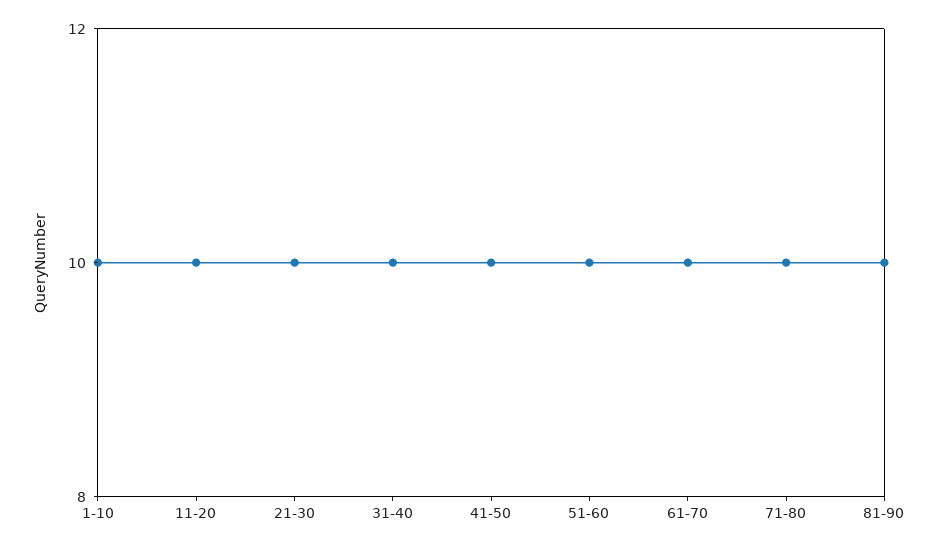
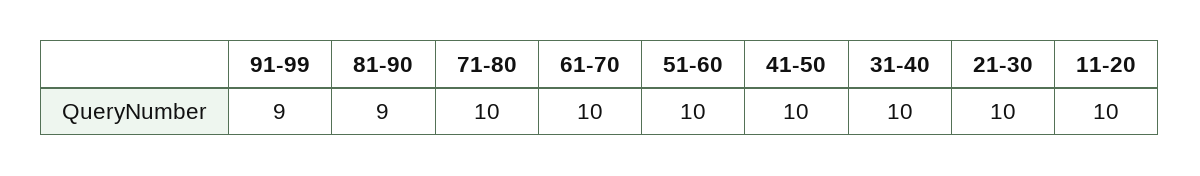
1-10: 10 -> none
81-90: 10 -> 9
91-99: none -> 9

